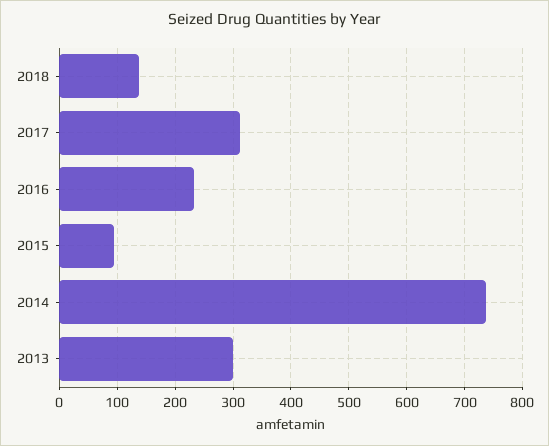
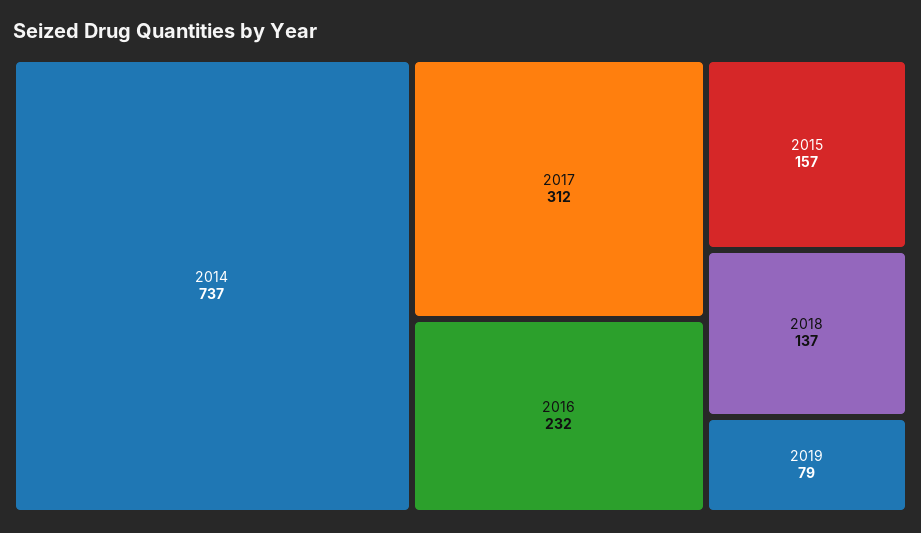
2015: 100 -> 157
2013: 300 -> none
2019: none -> 79

